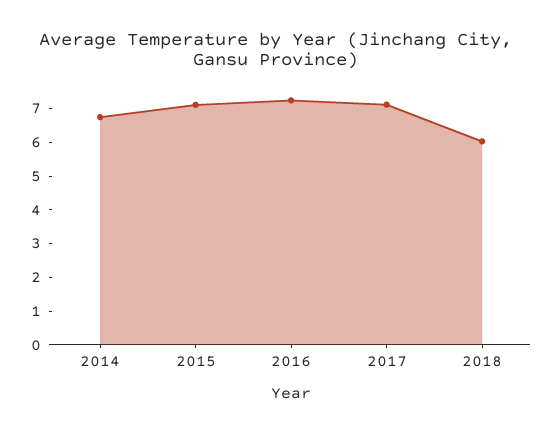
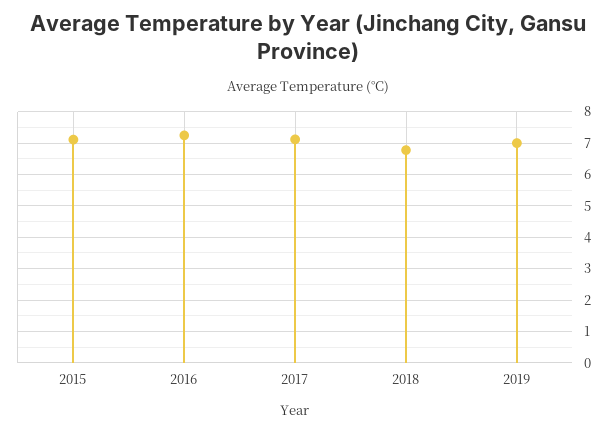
2014: 6.75 -> none
2018: 6 -> 6.8
2019: none -> 7

